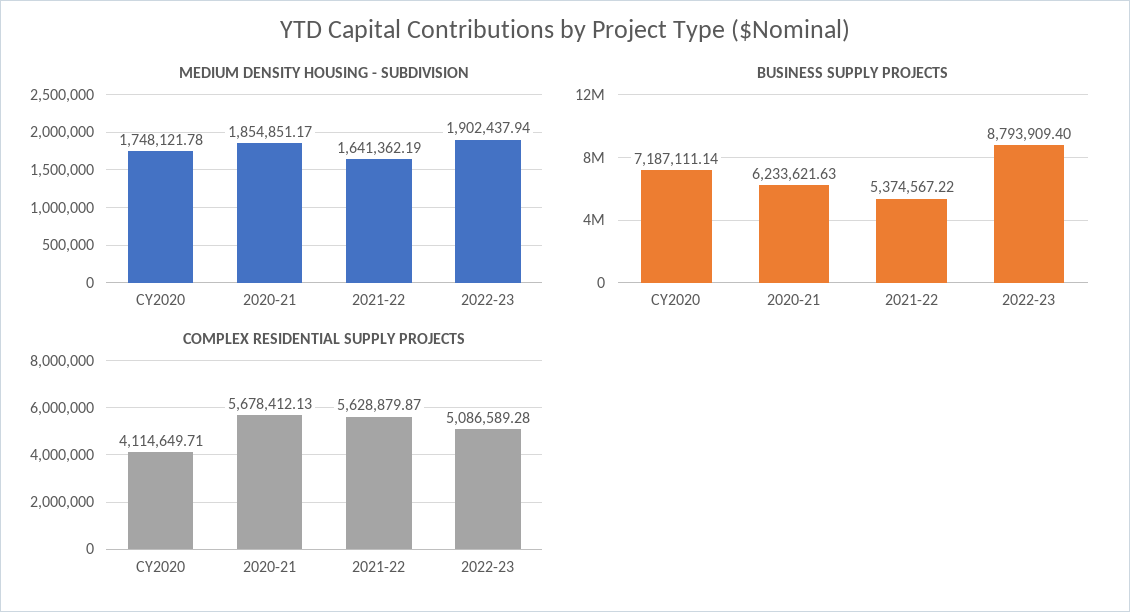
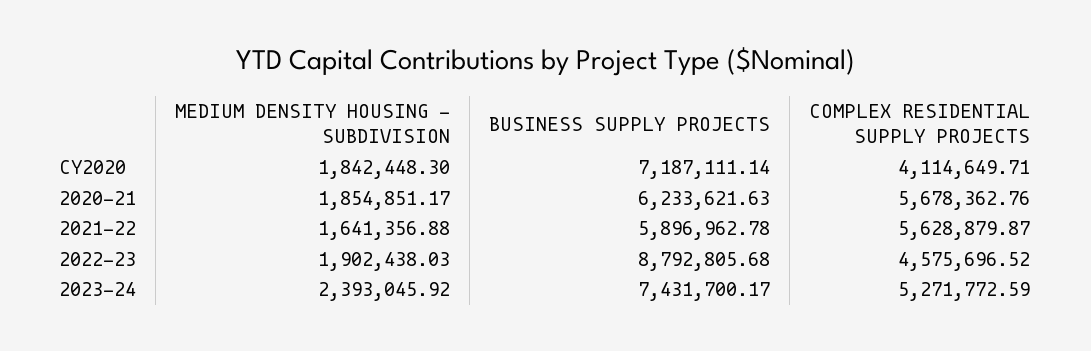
MEDIUM DENSITY HOUSING - SUBDIVISION, CY2020: 1748121.78 -> 1842448.3
MEDIUM DENSITY HOUSING - SUBDIVISION, 2021-22: 1641362.19 -> 1641356.88
MEDIUM DENSITY HOUSING - SUBDIVISION, 2022-23: 1902437.94 -> 1902438.03
BUSINESS SUPPLY PROJECTS, 2021-22: 5374567.22 -> 5896962.78
BUSINESS SUPPLY PROJECTS, 2022-23: 8793909.4 -> 8792805.68
COMPLEX RESIDENTIAL SUPPLY PROJECTS, 2020-21: 5678412.13 -> 5678362.76
COMPLEX RESIDENTIAL SUPPLY PROJECTS, 2022-23: 5086589.28 -> 4575696.52
MEDIUM DENSITY HOUSING - SUBDIVISION, 2023-24: none -> 2393045.92
BUSINESS SUPPLY PROJECTS, 2023-24: none -> 7431700.17
COMPLEX RESIDENTIAL SUPPLY PROJECTS, 2023-24: none -> 5271772.59

